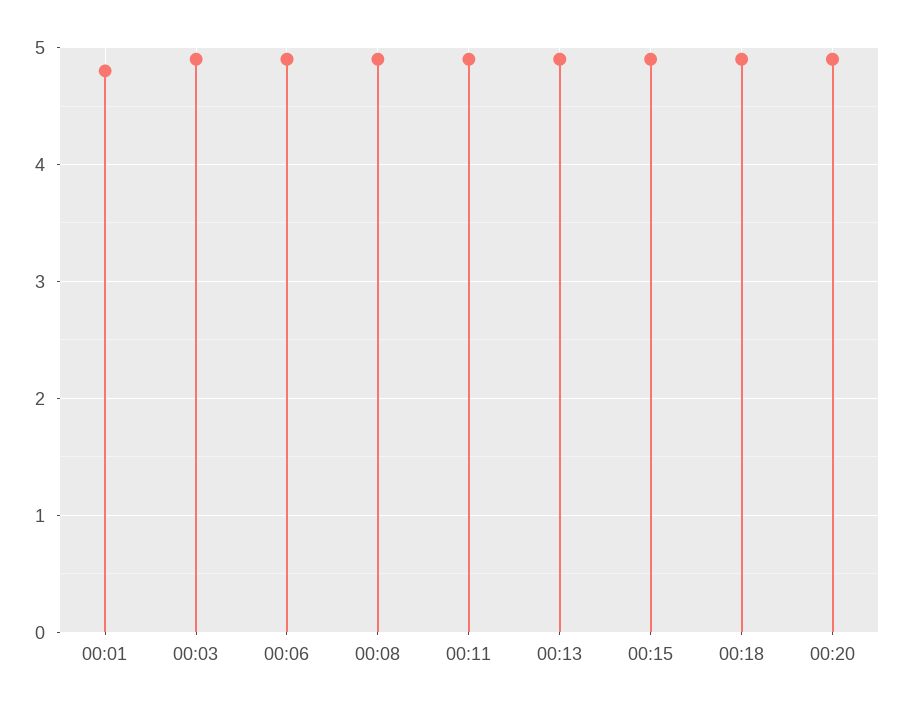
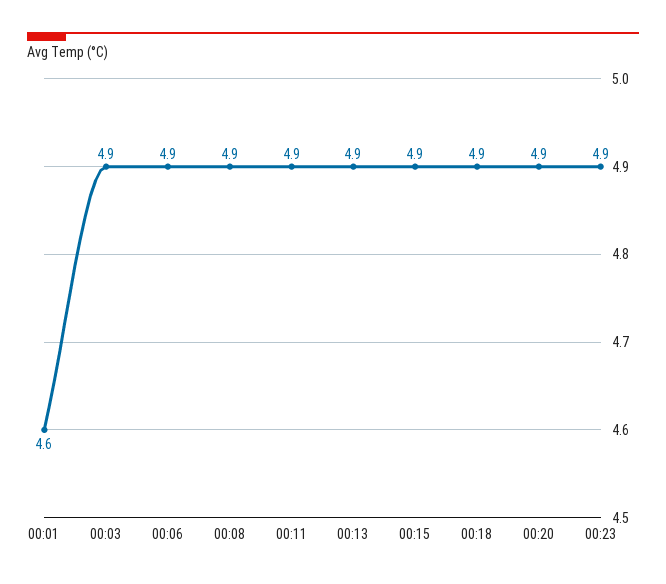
00:01: 4.8 -> 4.6
00:23: none -> 4.9

